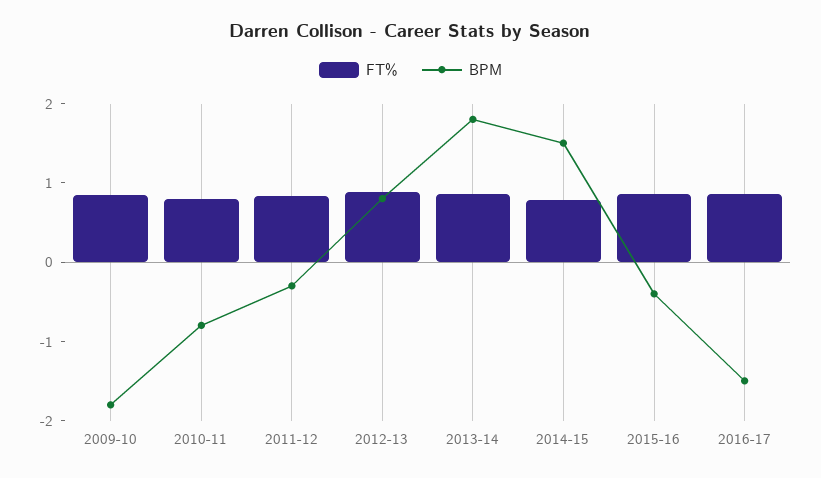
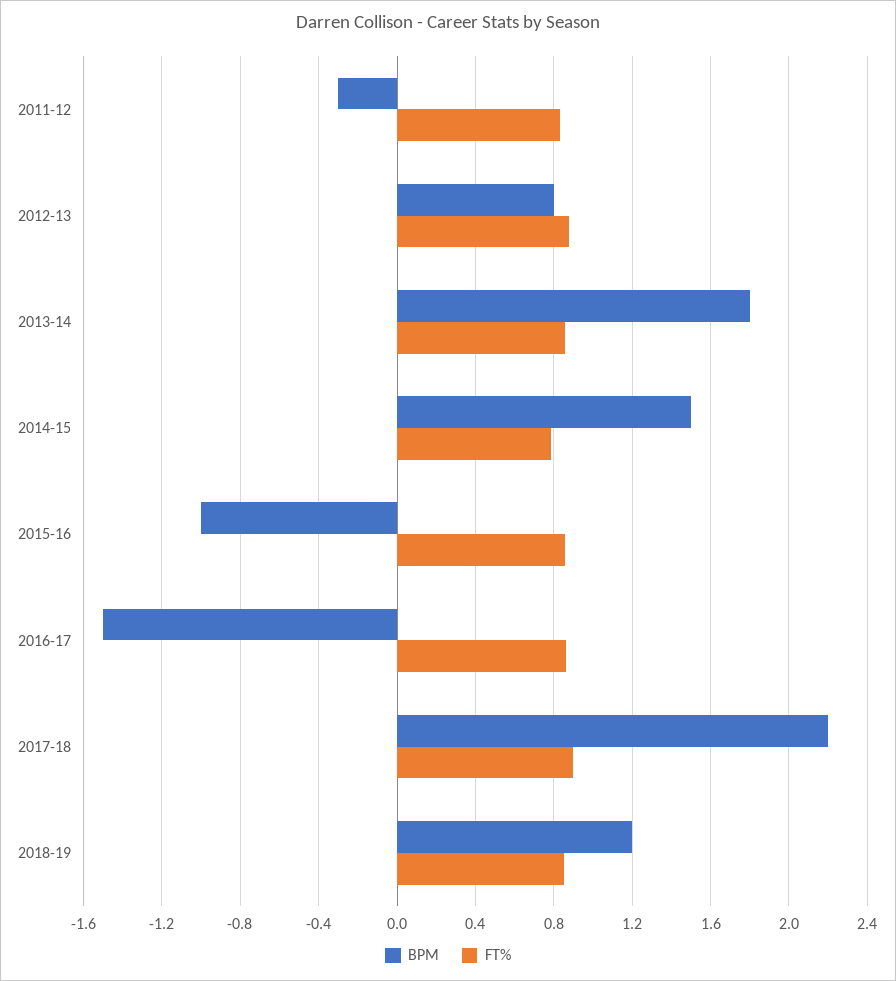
FT%, 2009-10: 0.8 -> none
BPM, 2009-10: -1.8 -> none
FT%, 2010-11: 0.8 -> none
BPM, 2010-11: -0.8 -> none
BPM, 2015-16: -0.4 -> -1
BPM, 2017-18: none -> 2.2
FT%, 2017-18: none -> 0.9
BPM, 2018-19: none -> 1.2
FT%, 2018-19: none -> 0.85

